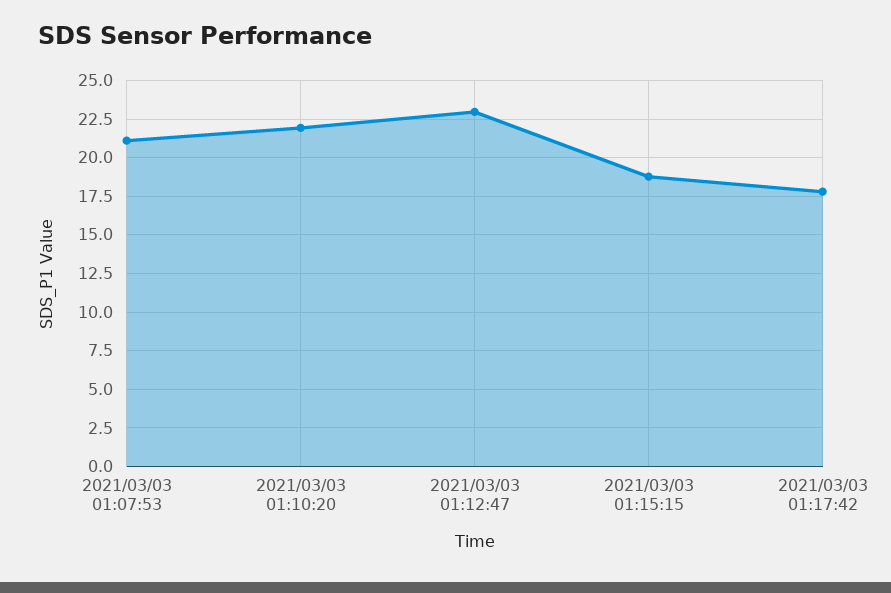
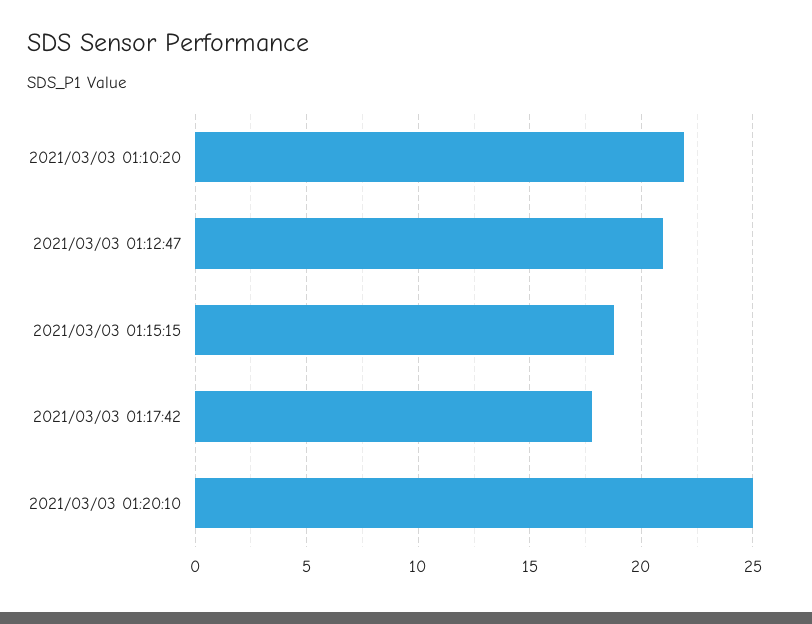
2021/03/03 01:07:53: 21 -> none
2021/03/03 01:12:47: 23 -> 21
2021/03/03 01:20:10: none -> 25

